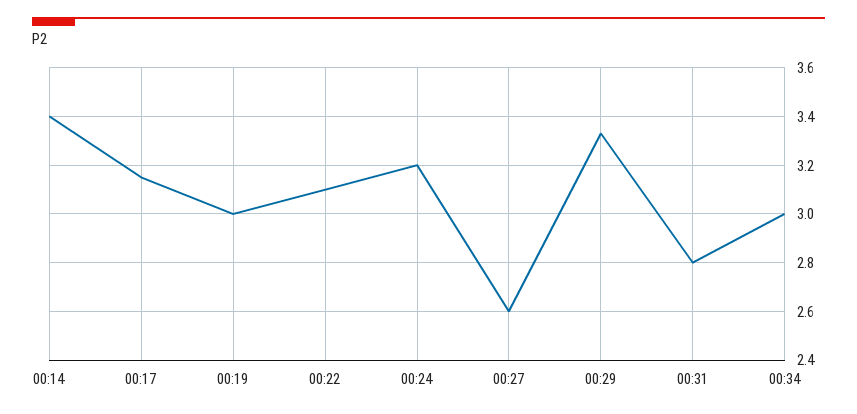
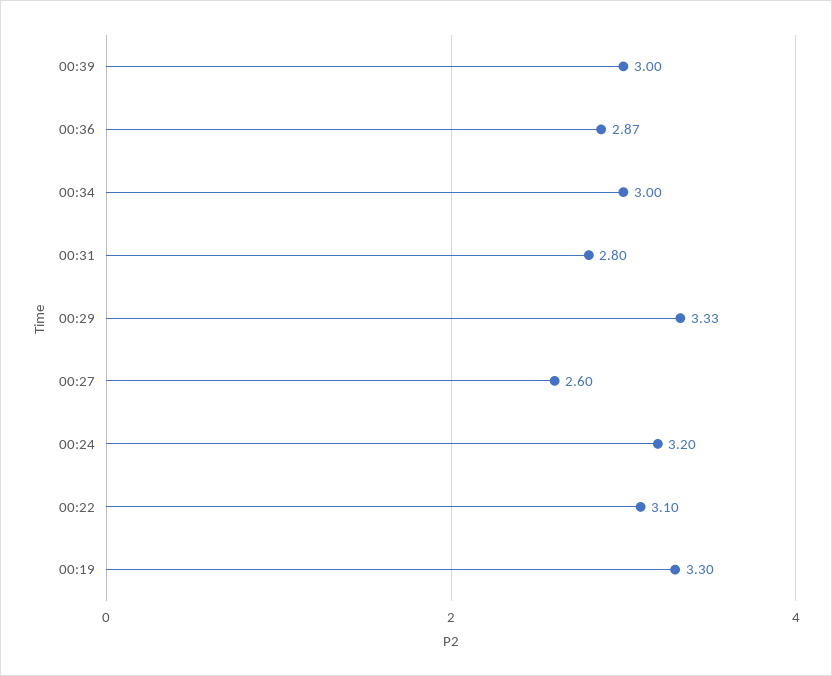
00:14: 3.4 -> none
00:17: 3.15 -> none
00:19: 3 -> 3.3
00:39: none -> 3
00:36: none -> 2.87

